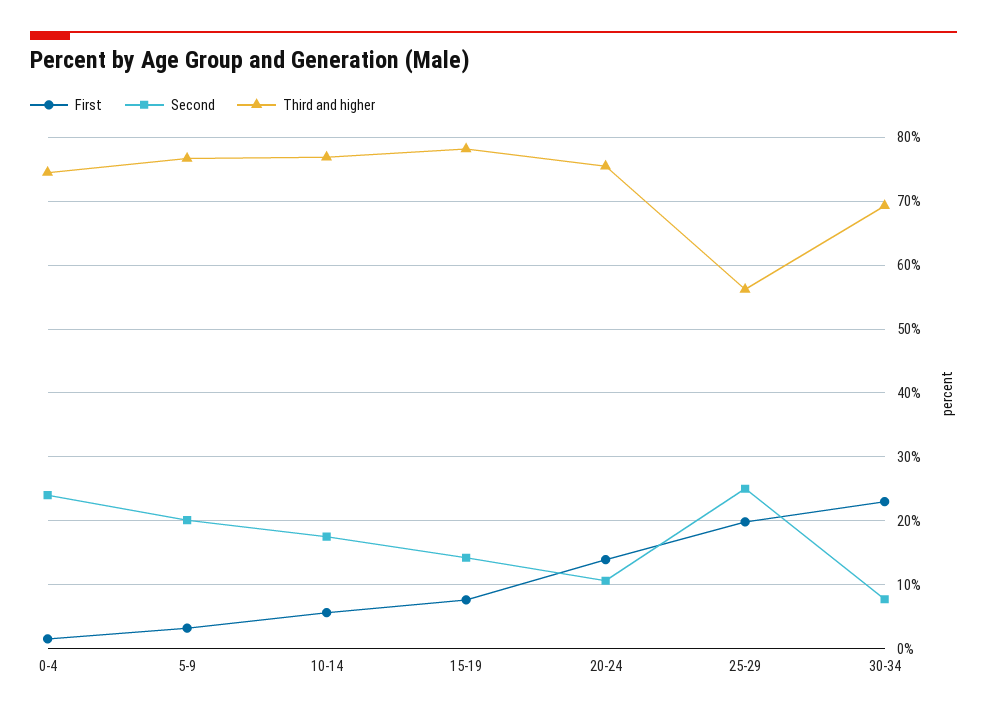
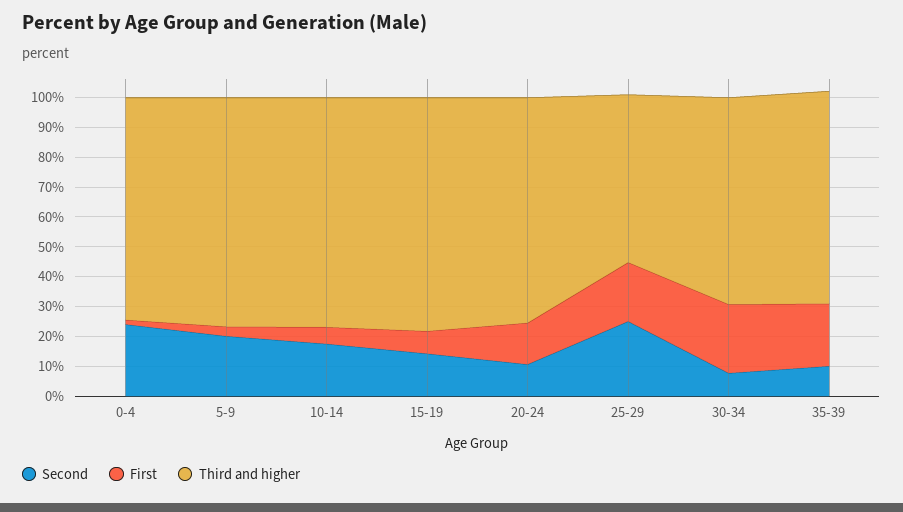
Second, 35-39: none -> 10
First, 35-39: none -> 20
Third and higher, 35-39: none -> 70

